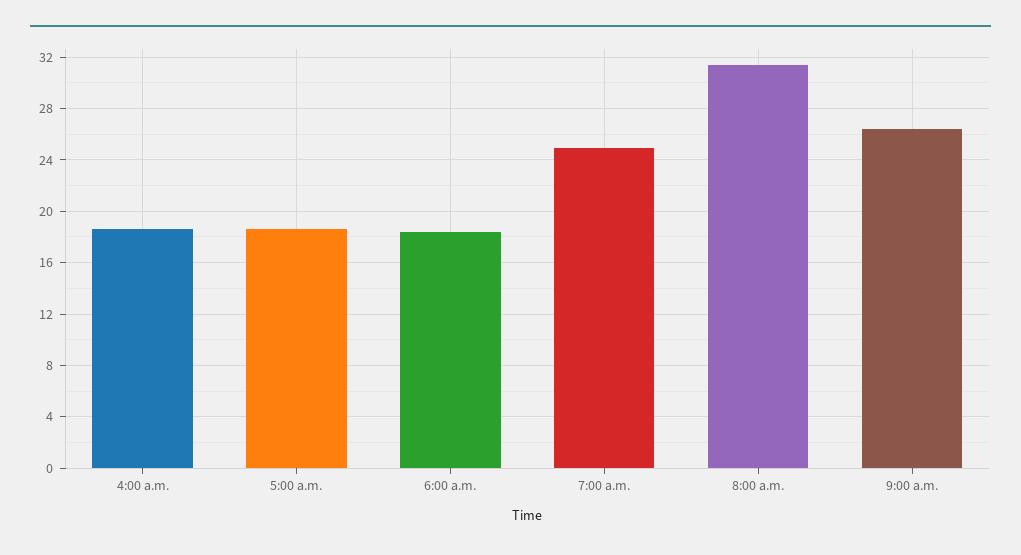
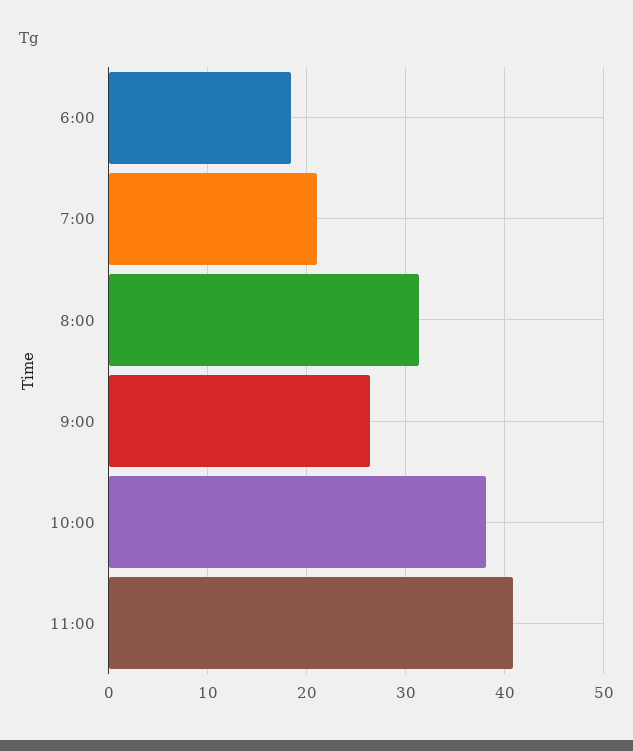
4:00 a.m.: 18.5 -> none
5:00 a.m.: 18.5 -> none
7:00 a.m.: 25 -> 21
10:00: none -> 38
11:00: none -> 41

